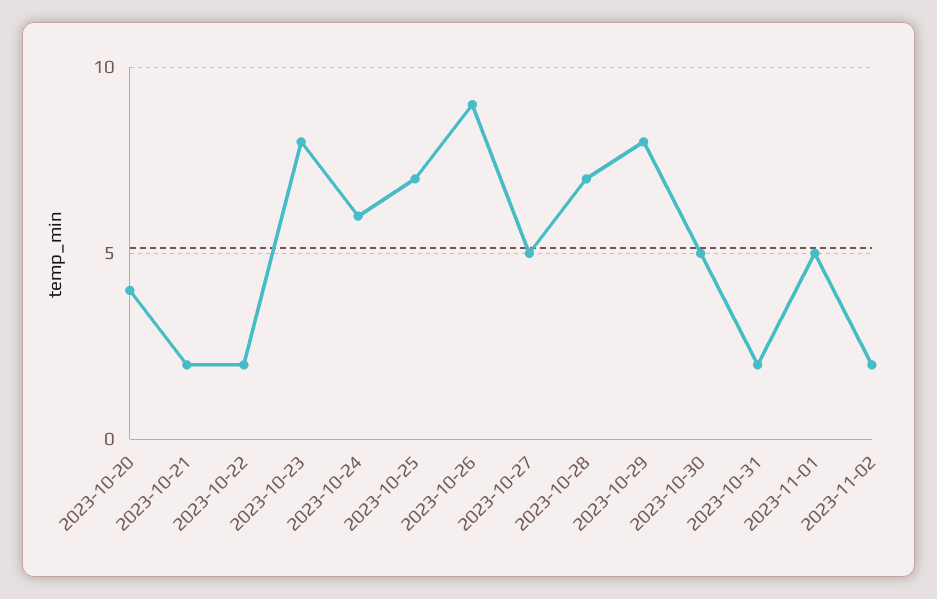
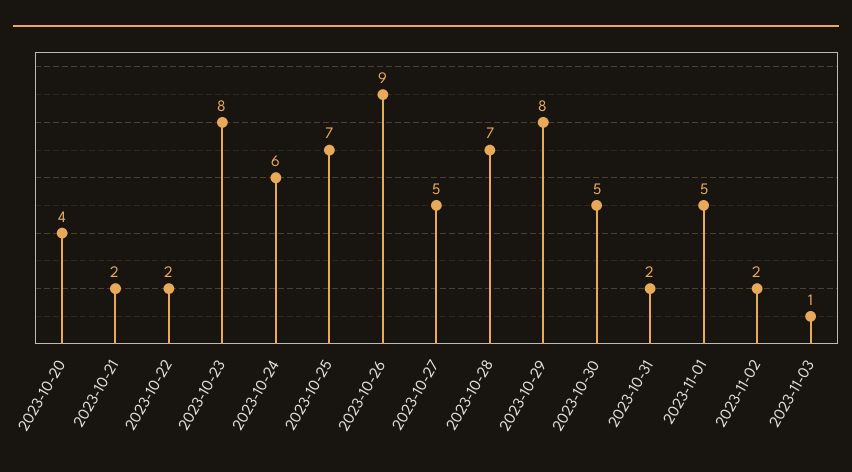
2023-11-03: none -> 1

